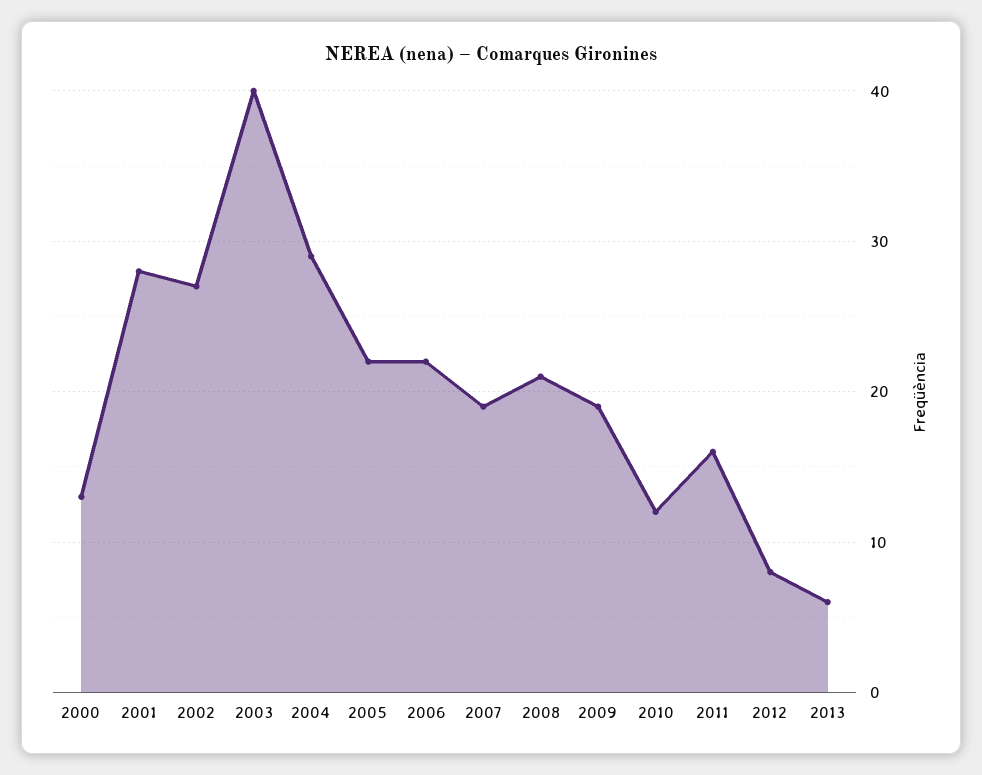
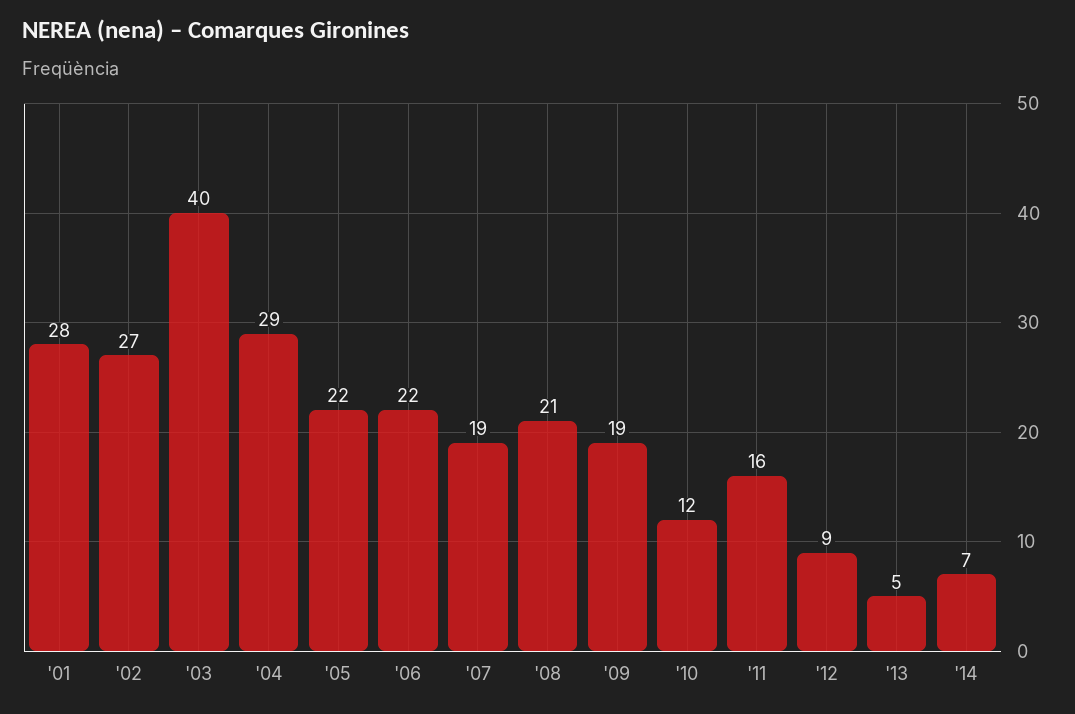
2000: 13 -> none
2012: 8 -> 9
2013: 6 -> 5
'14: none -> 7

